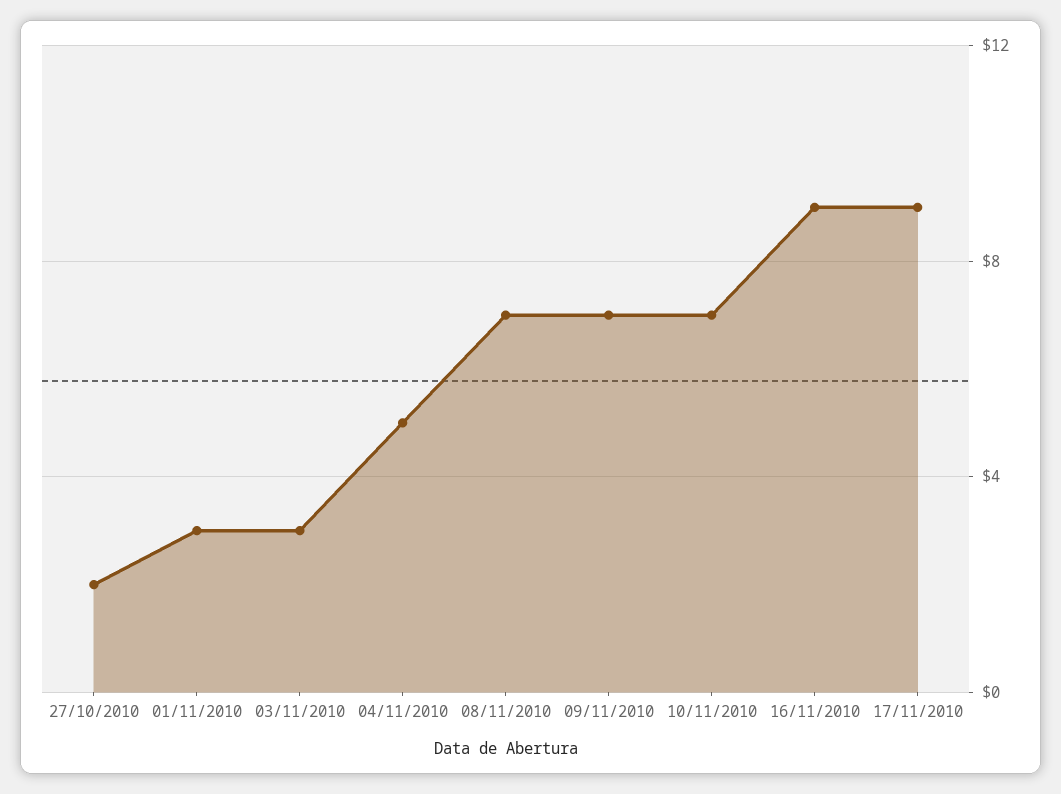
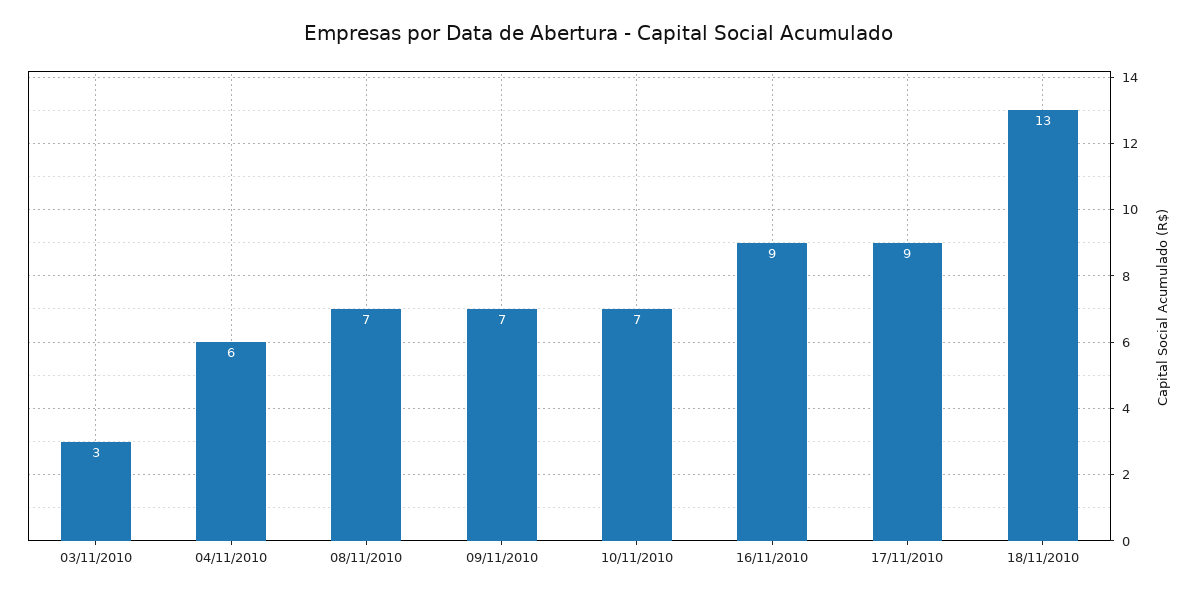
27/10/2010: 2 -> none
01/11/2010: 3 -> none
04/11/2010: 5 -> 6
18/11/2010: none -> 13

